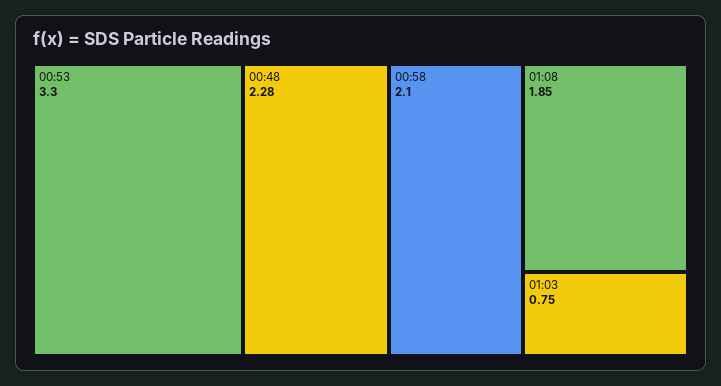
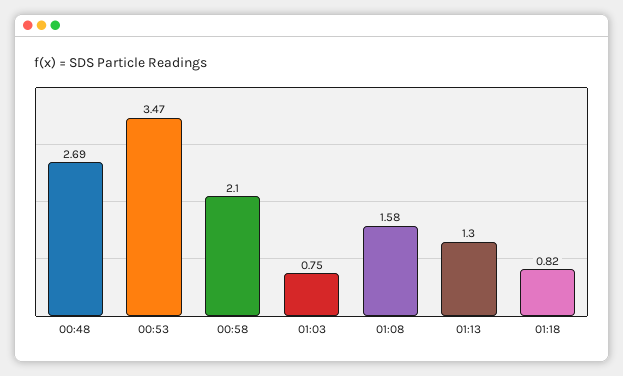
00:53: 3.3 -> 3.47
00:48: 2.28 -> 2.69
01:08: 1.85 -> 1.58
01:13: none -> 1.3
01:18: none -> 0.82

